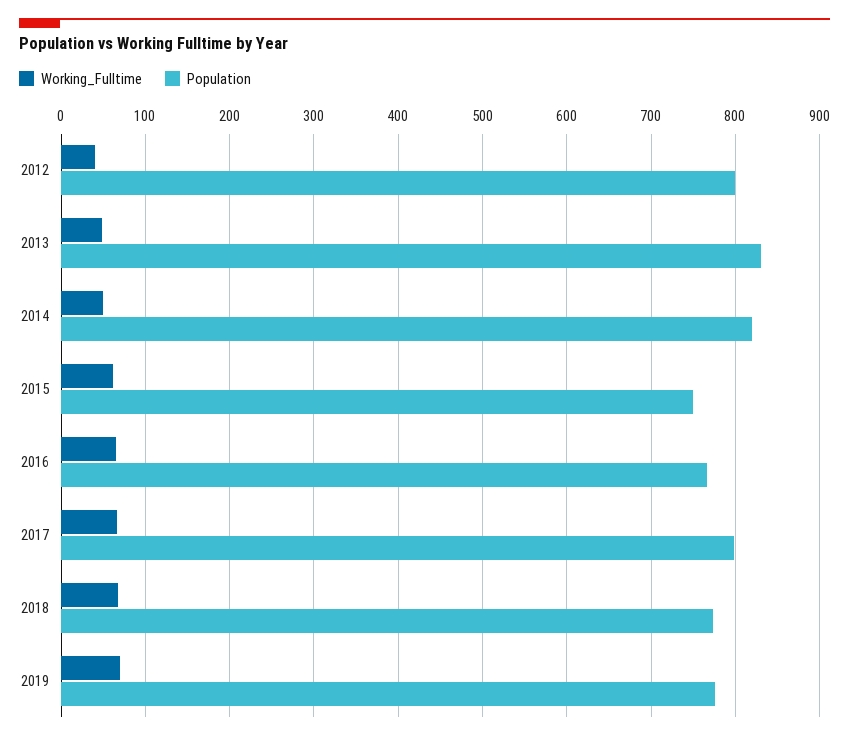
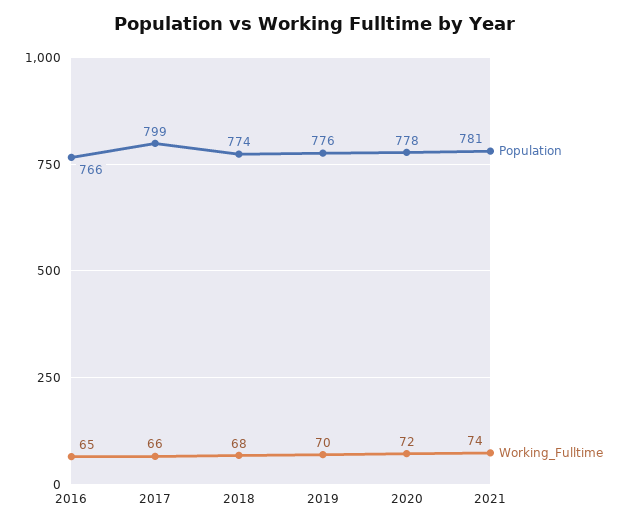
Working_Fulltime, 2012: 40 -> none
Population, 2012: 800 -> none
Working_Fulltime, 2013: 50 -> none
Population, 2013: 830 -> none
Working_Fulltime, 2014: 50 -> none
Population, 2014: 820 -> none
Working_Fulltime, 2015: 60 -> none
Population, 2015: 750 -> none
Population, 2020: none -> 778
Working_Fulltime, 2020: none -> 72
Population, 2021: none -> 781
Working_Fulltime, 2021: none -> 74

